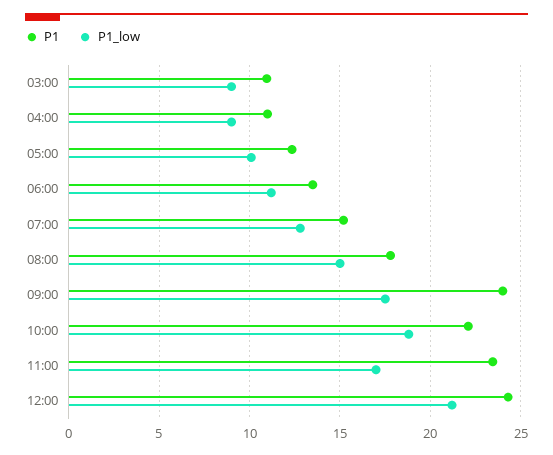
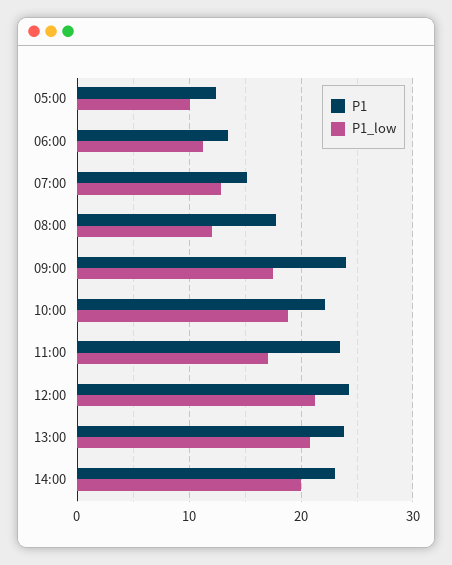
P1, 03:00: 11 -> none
P1_low, 03:00: 9 -> none
P1, 04:00: 11 -> none
P1_low, 04:00: 9 -> none
P1_low, 08:00: 15 -> 12
P1, 13:00: none -> 24
P1_low, 13:00: none -> 21
P1, 14:00: none -> 23
P1_low, 14:00: none -> 20

